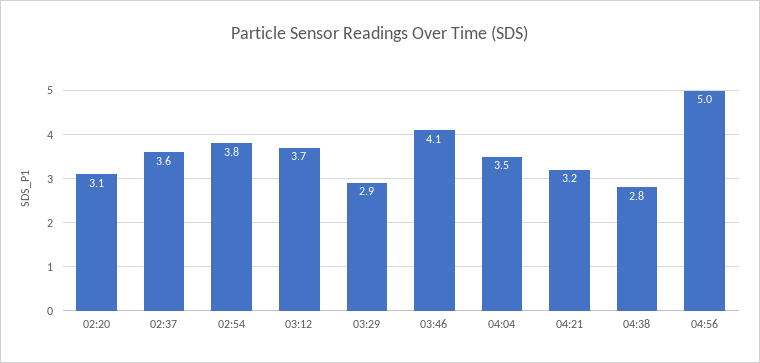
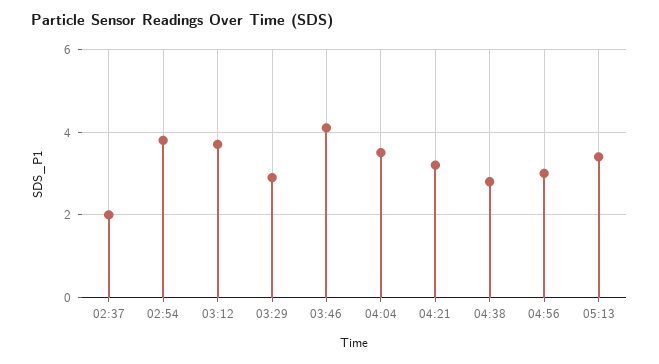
02:20: 3.1 -> none
02:37: 3.6 -> 2
04:56: 5 -> 3
05:13: none -> 3.5

